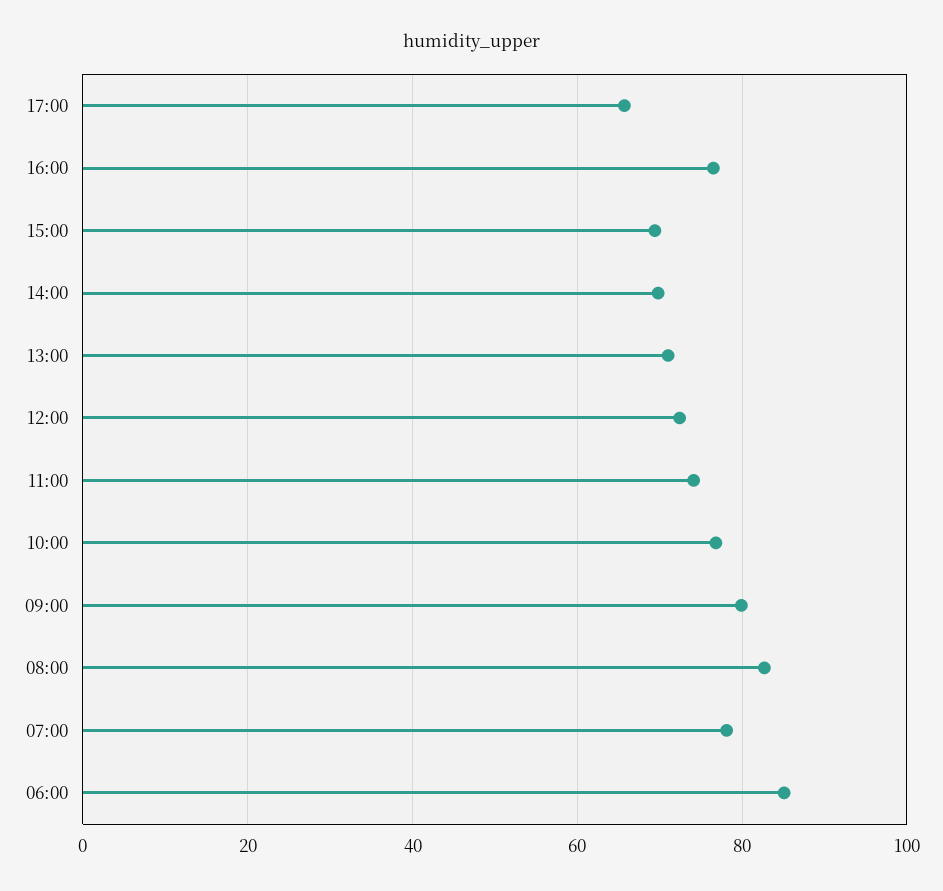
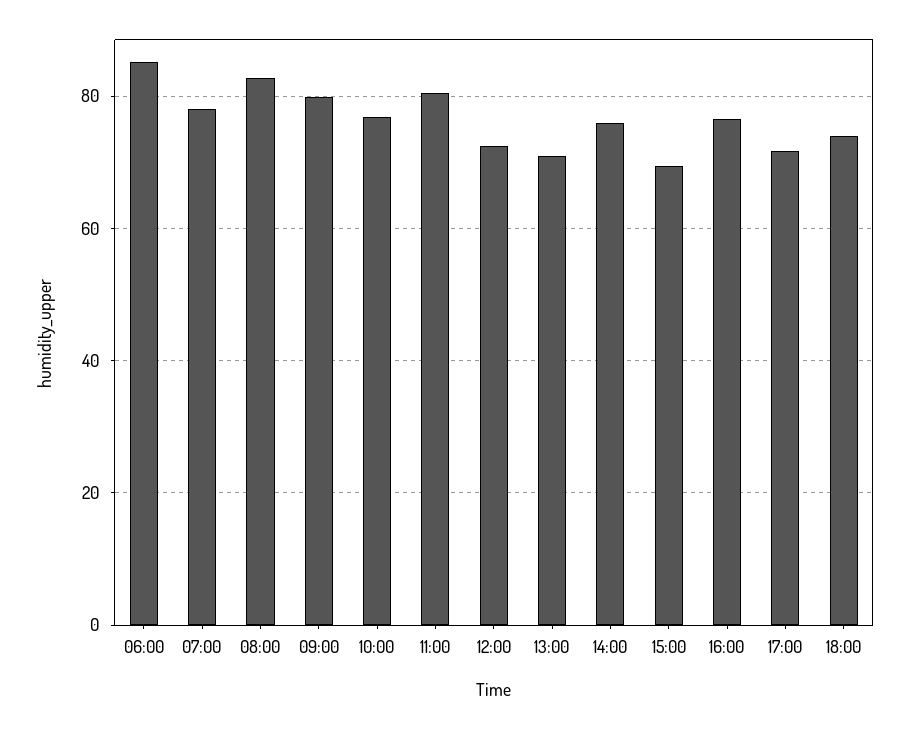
17:00: 66 -> 72
14:00: 70 -> 76
11:00: 74 -> 80
18:00: none -> 74

